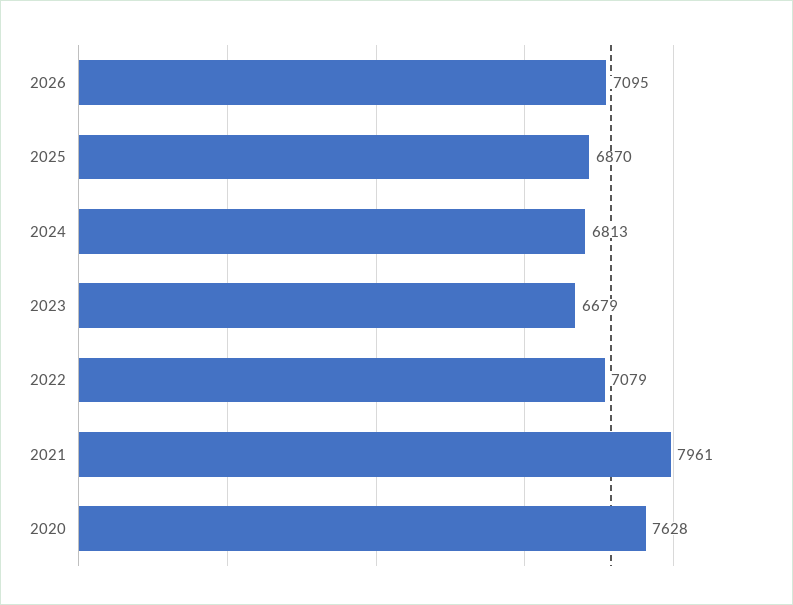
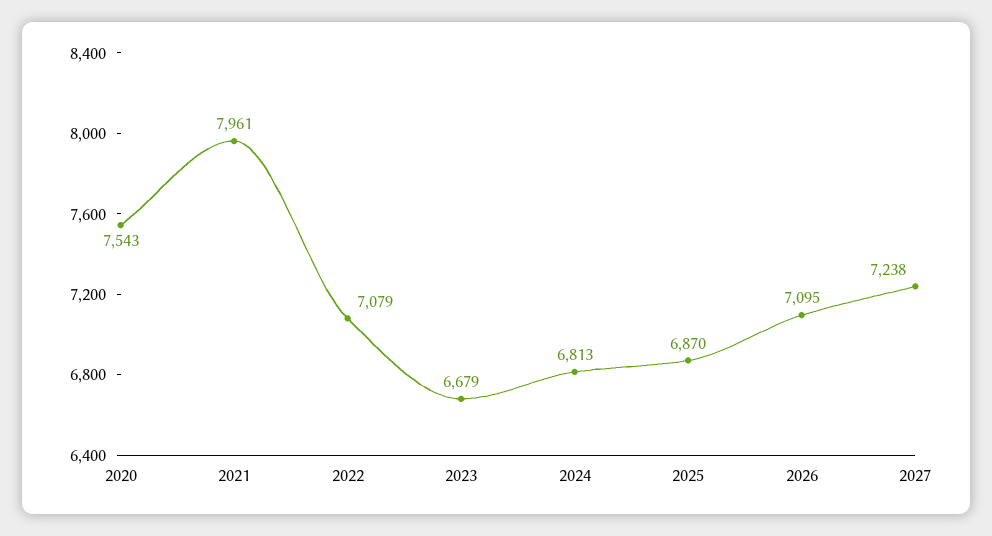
2020: 7628 -> 7543
2027: none -> 7238

